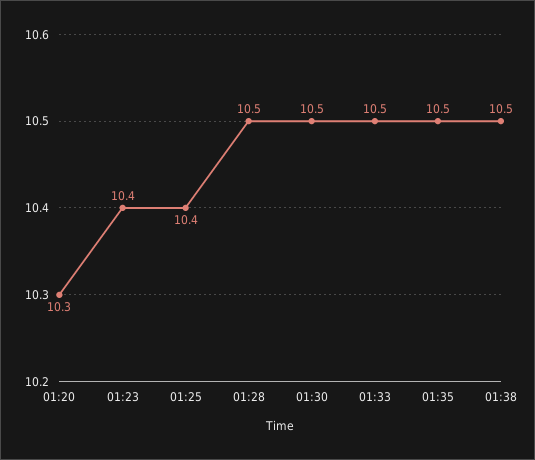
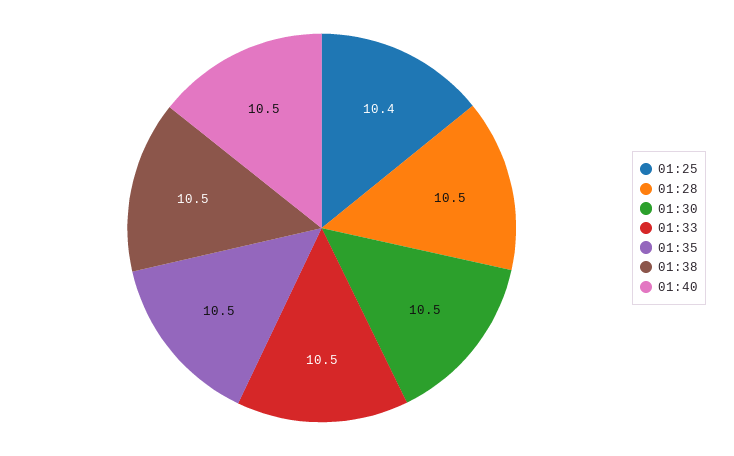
01:20: 10.3 -> none
01:23: 10.4 -> none
01:40: none -> 10.5

